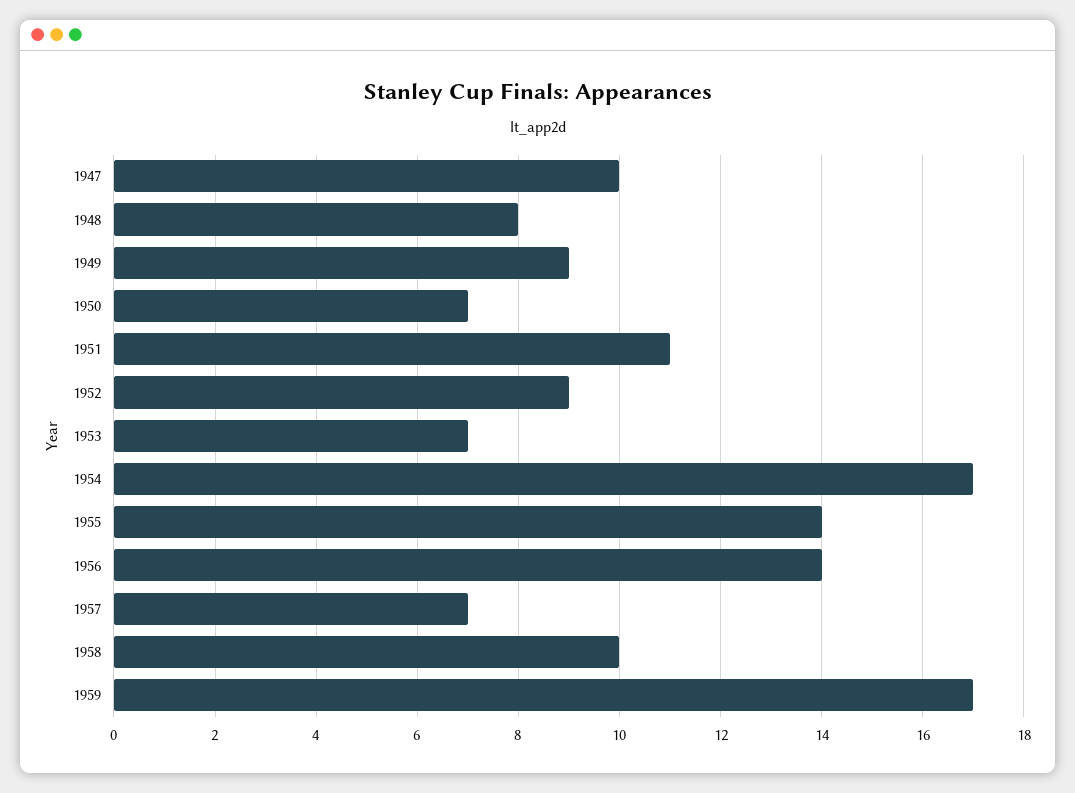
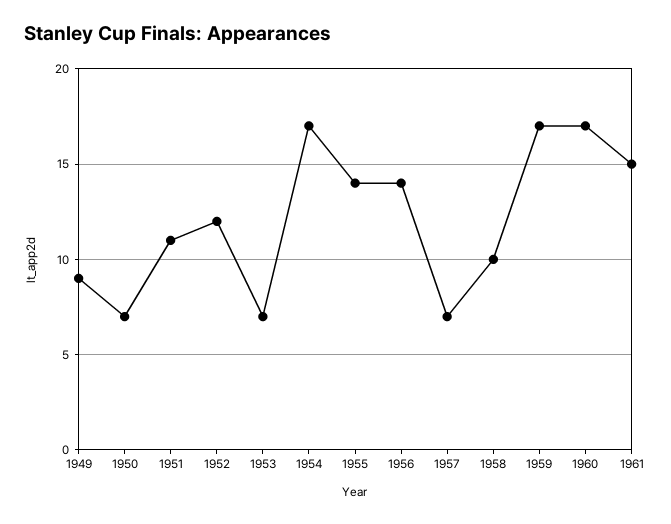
1947: 10 -> none
1948: 8 -> none
1952: 9 -> 12
1960: none -> 17
1961: none -> 15

